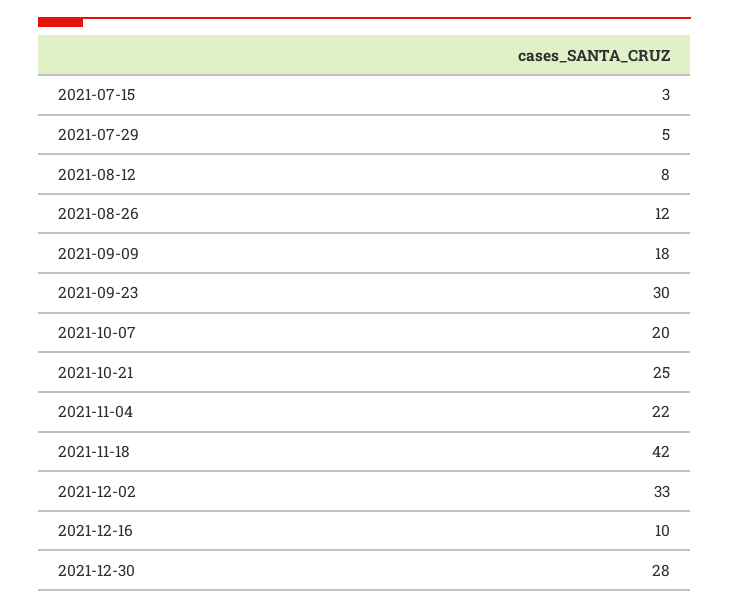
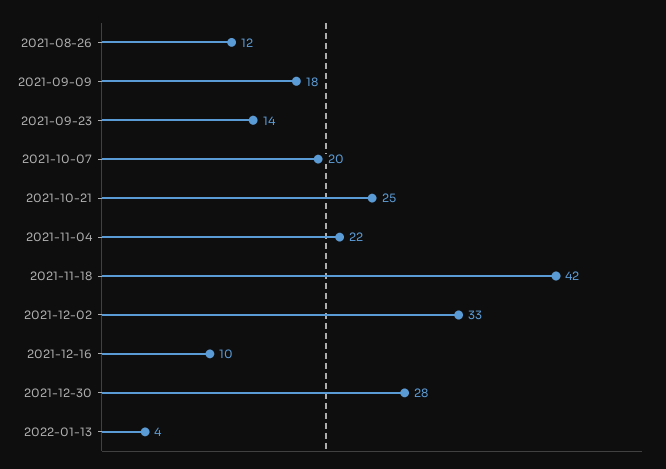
2021-07-15: 3 -> none
2021-07-29: 5 -> none
2021-08-12: 8 -> none
2021-09-23: 30 -> 14
2022-01-13: none -> 4

